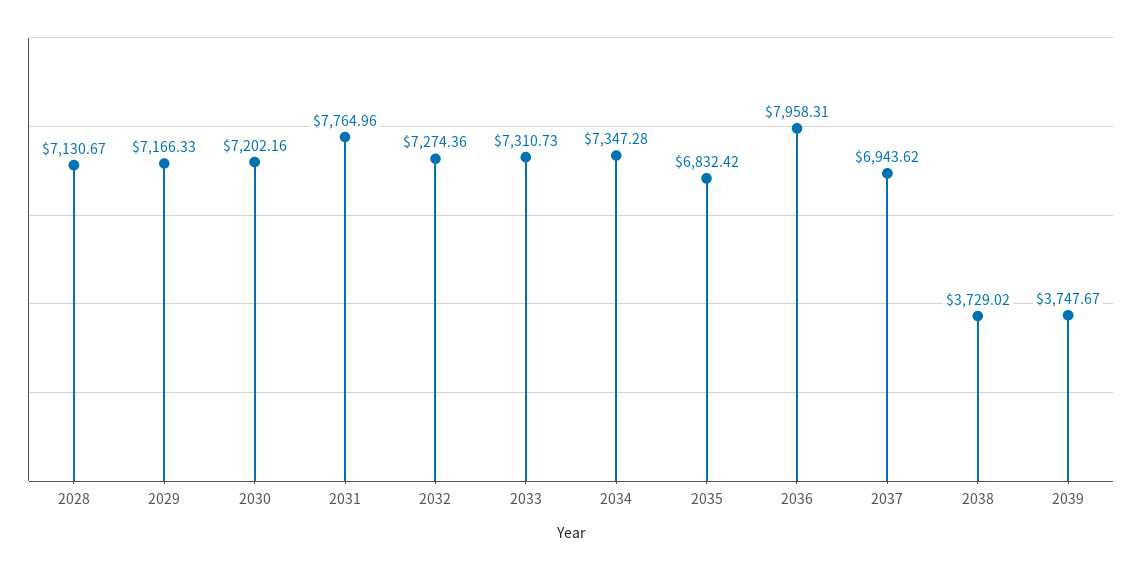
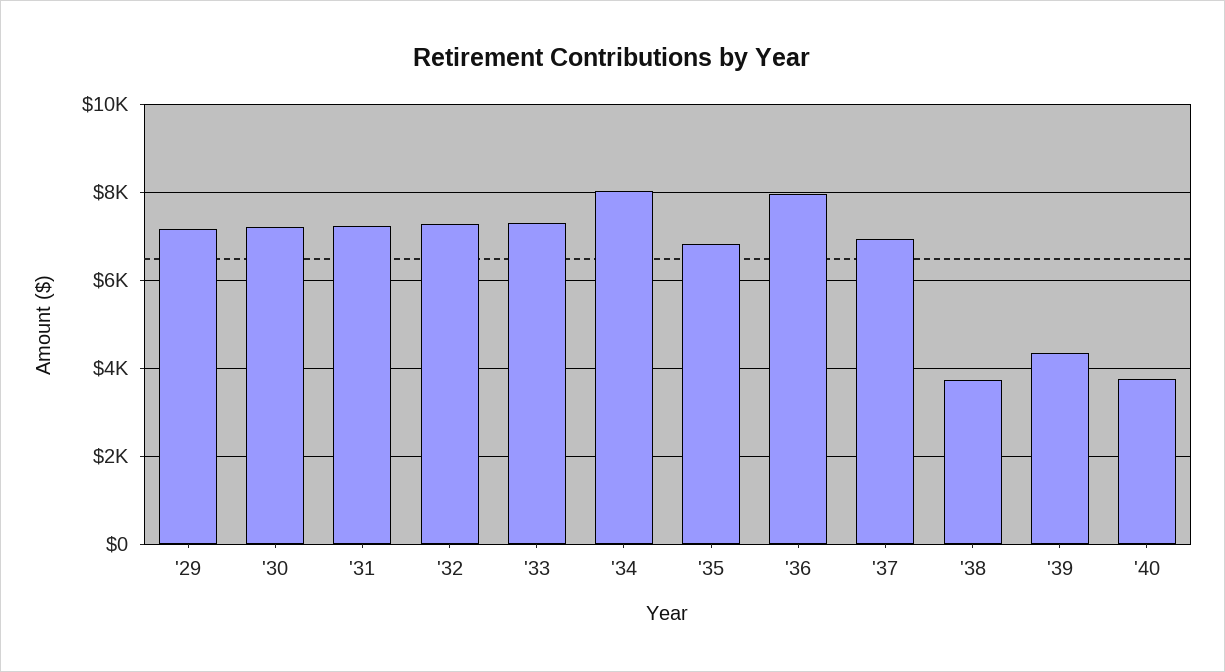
2028: 7130.67 -> none
2031: 7764.96 -> 7200
2034: 7347.28 -> 8000
2039: 3747.67 -> 4400
'40: none -> 3800

